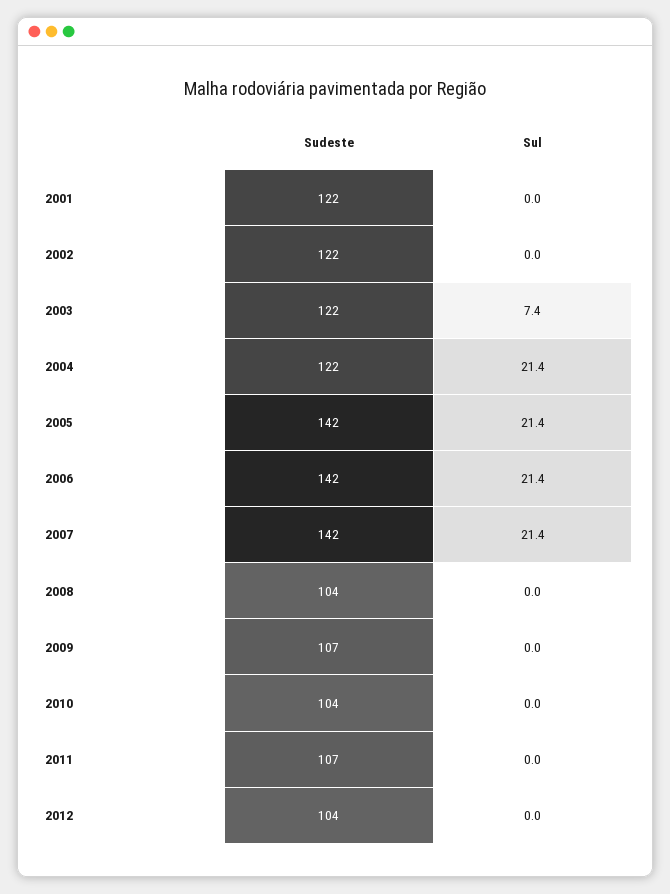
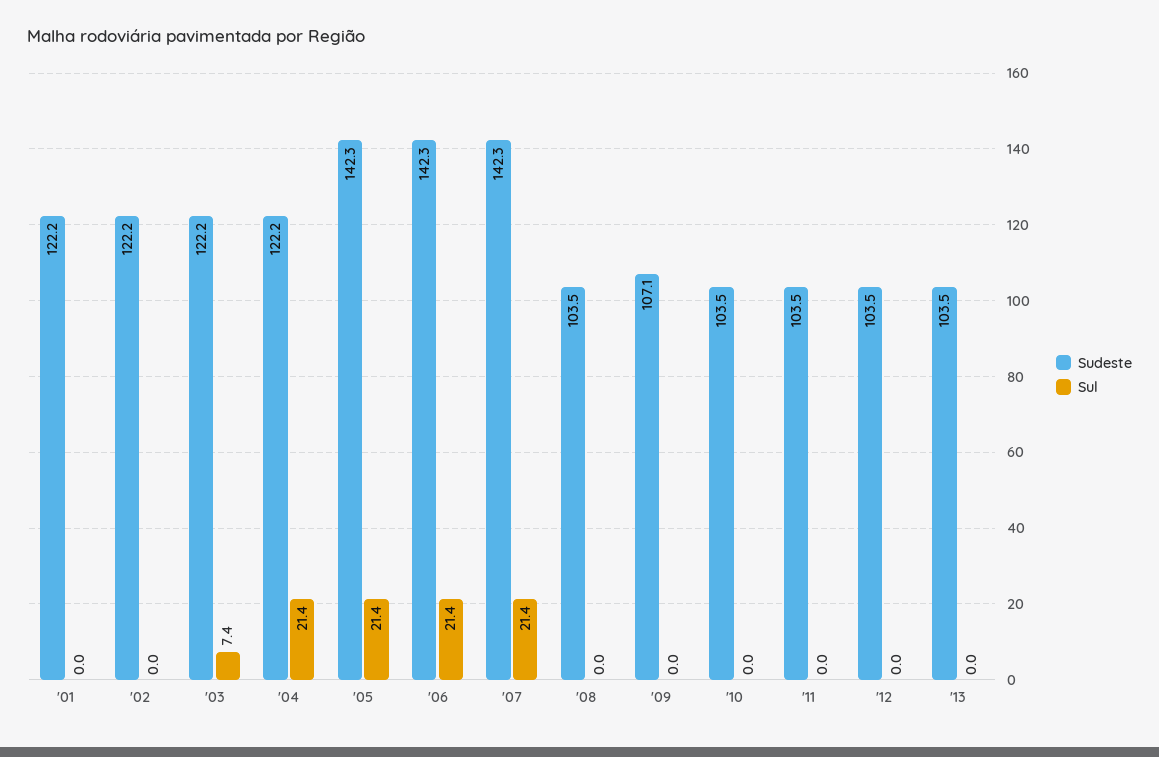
Sudeste, 2011: 107 -> 103.5
Sudeste, '13: none -> 103.5
Sul, '13: none -> 0

